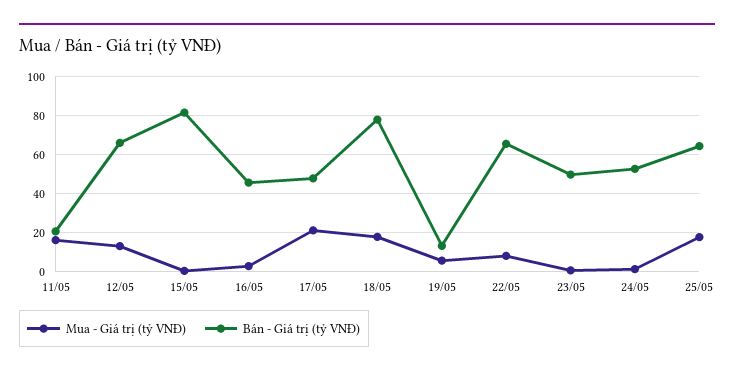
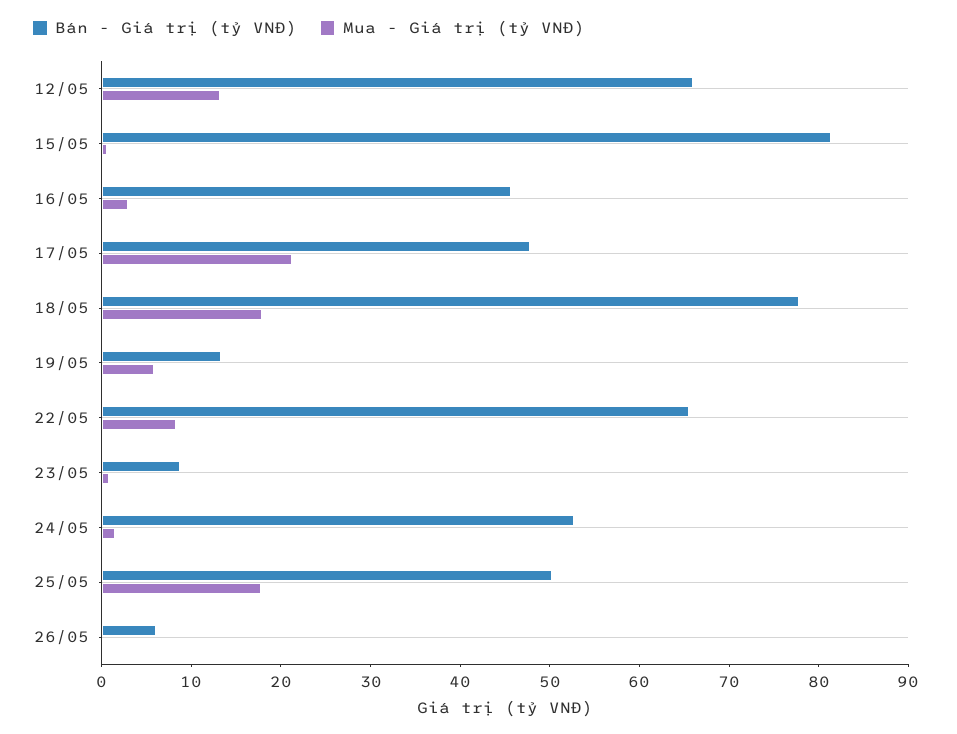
Mua - Giá trị (tỷ VNĐ), 11/05: 15 -> none
Bán - Giá trị (tỷ VNĐ), 11/05: 20 -> none
Bán - Giá trị (tỷ VNĐ), 23/05: 50 -> 8
Bán - Giá trị (tỷ VNĐ), 25/05: 65 -> 50
Bán - Giá trị (tỷ VNĐ), 26/05: none -> 6
Mua - Giá trị (tỷ VNĐ), 26/05: none -> 0

